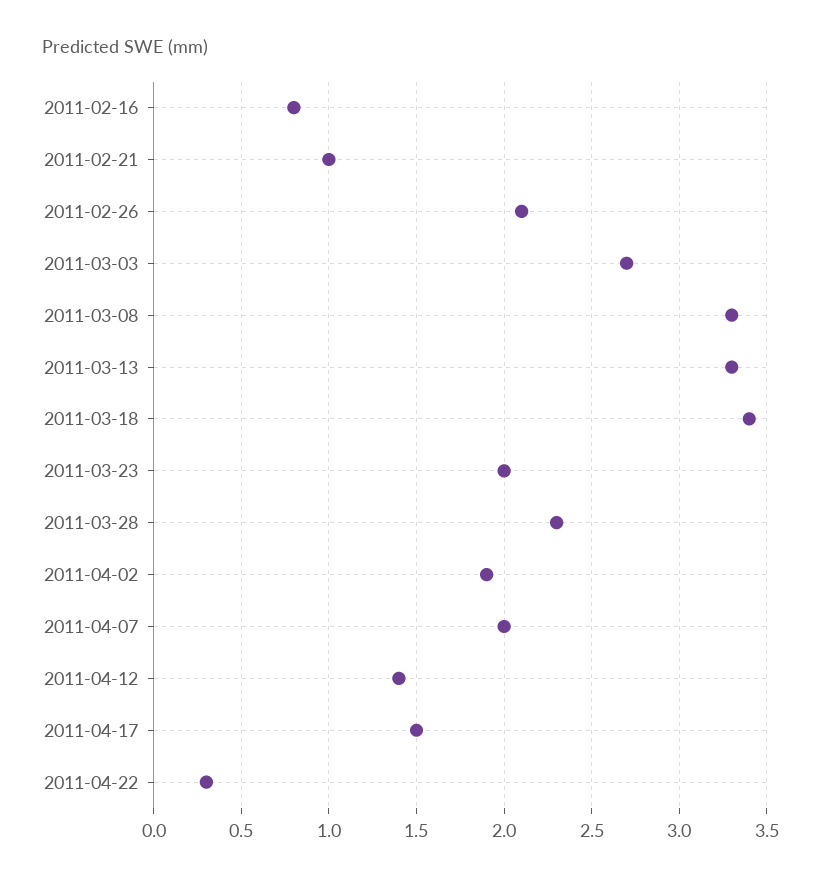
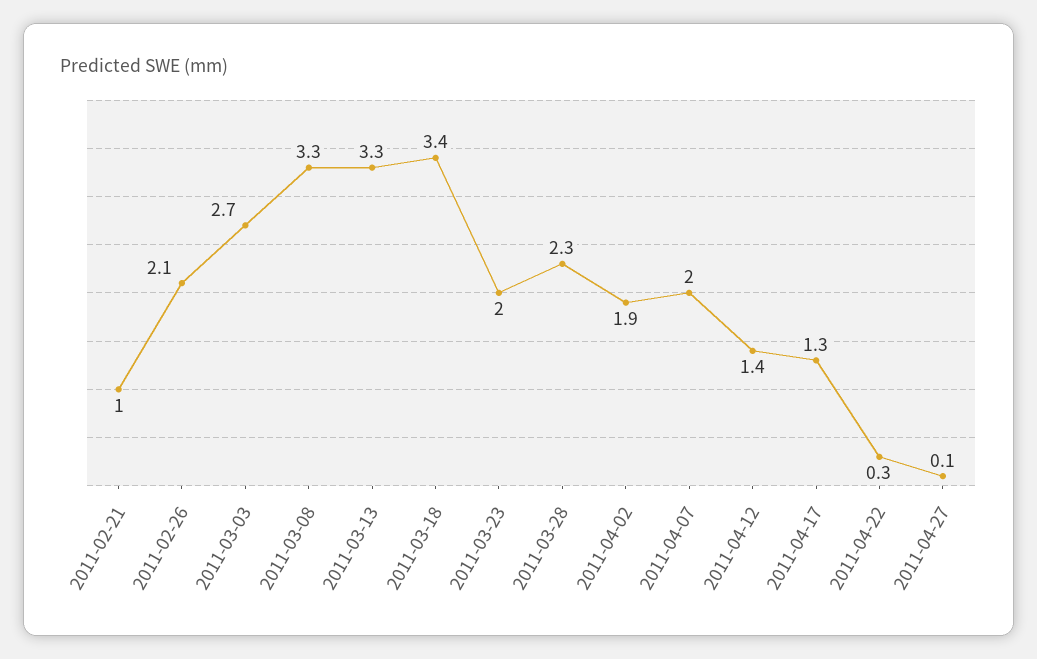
2011-02-16: 0.8 -> none
2011-04-17: 1.5 -> 1.3
2011-04-27: none -> 0.1

